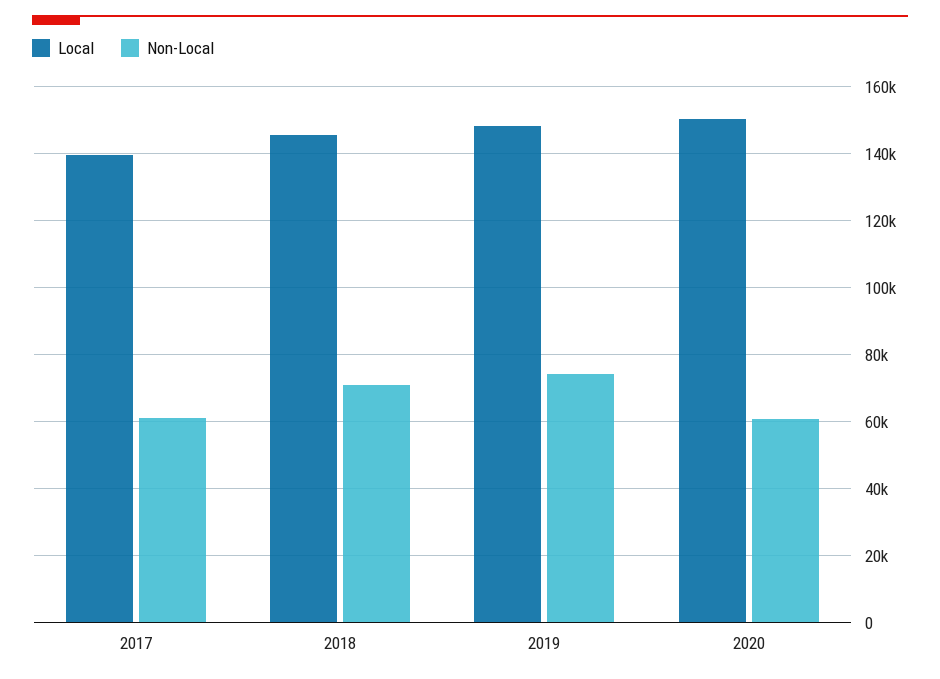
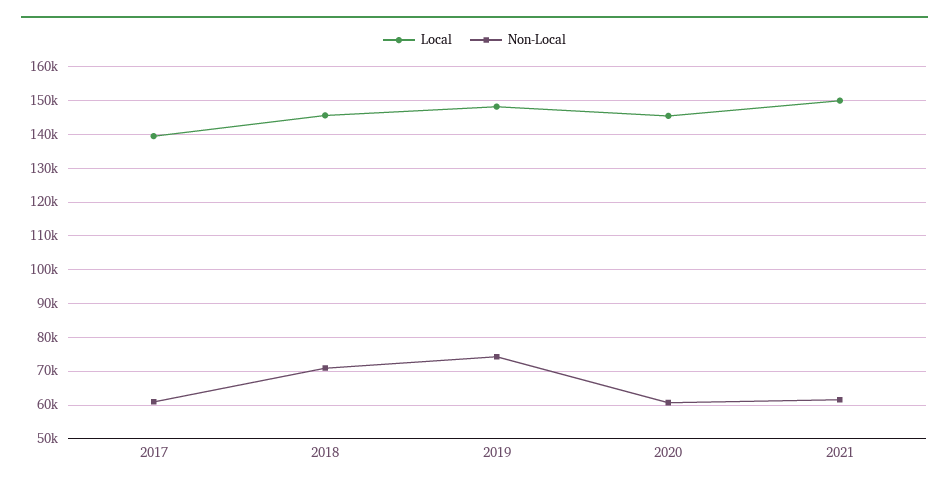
Local, 2020: 150000 -> 146000
Local, 2021: none -> 150000
Non-Local, 2021: none -> 62000

